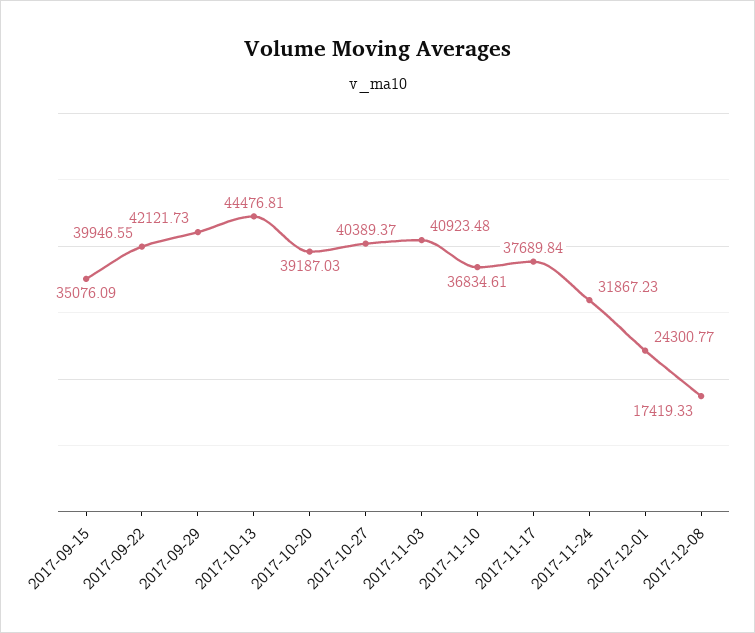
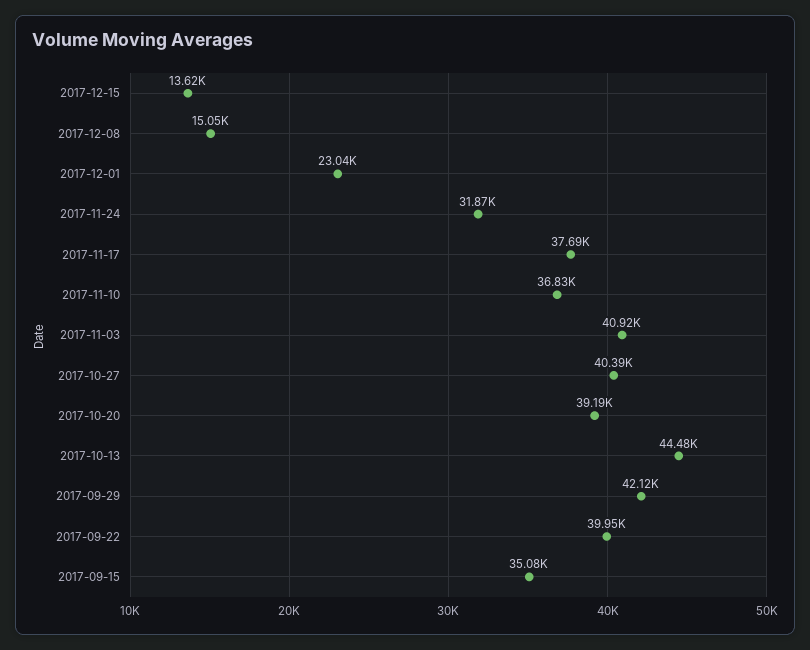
2017-12-01: 24300.77 -> 23040
2017-12-08: 17419.33 -> 15050
2017-12-15: none -> 13620

